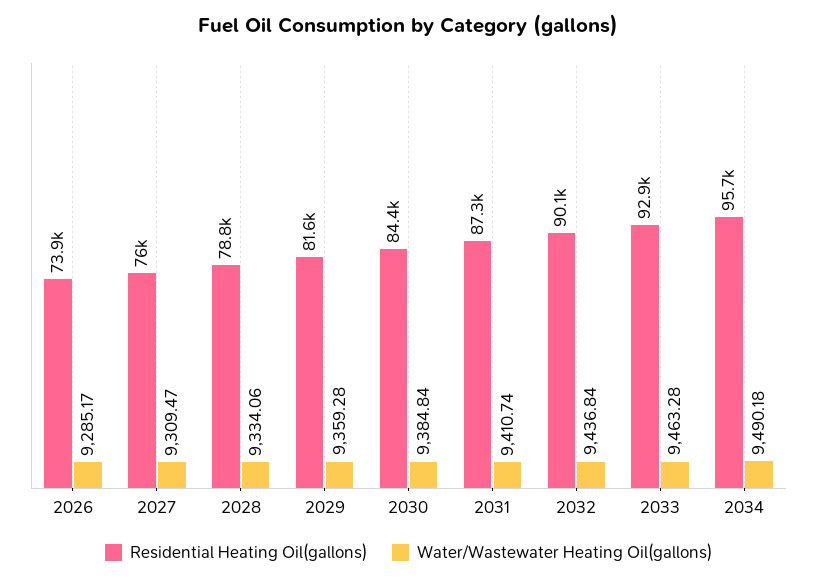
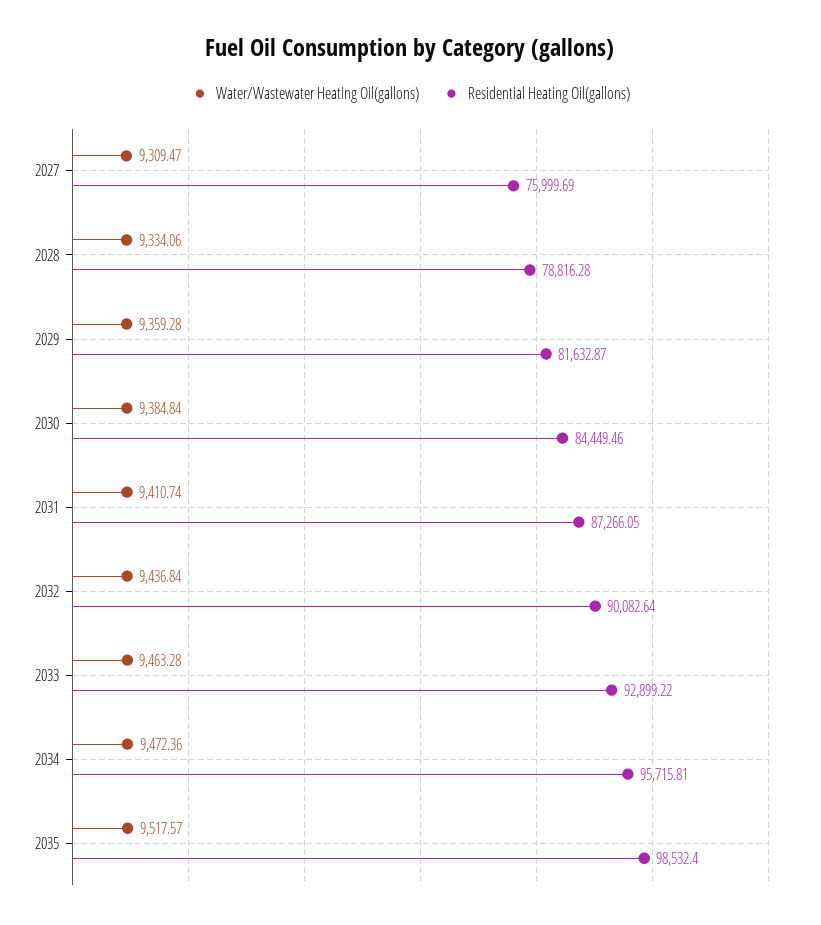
Residential Heating Oil(gallons), 2026: 73900 -> none
Water/Wastewater Heating Oil(gallons), 2026: 9285.17 -> none
Water/Wastewater Heating Oil(gallons), 2034: 9490.18 -> 9472.36
Water/Wastewater Heating Oil(gallons), 2035: none -> 9517.57
Residential Heating Oil(gallons), 2035: none -> 98532.4

